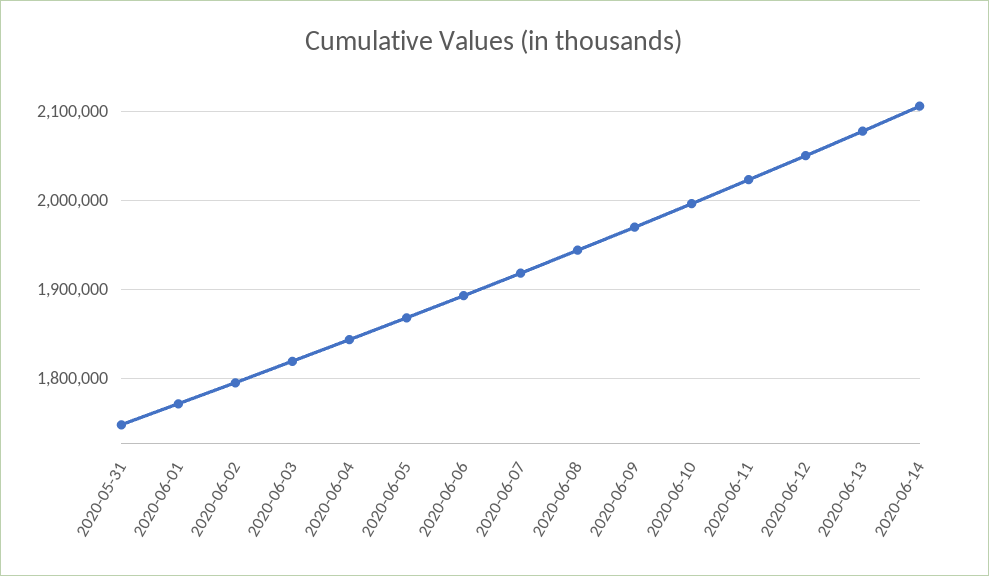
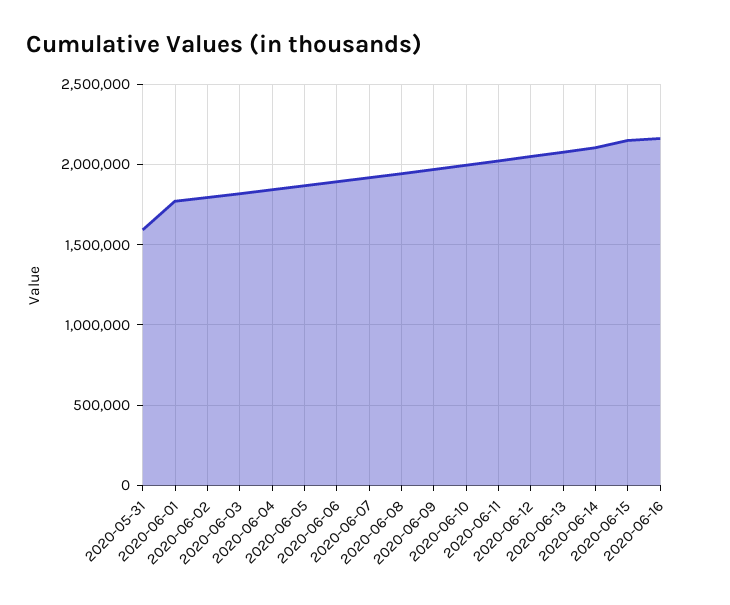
2020-05-31: 1750000 -> 1600000
2020-06-15: none -> 2150000
2020-06-16: none -> 2150000

